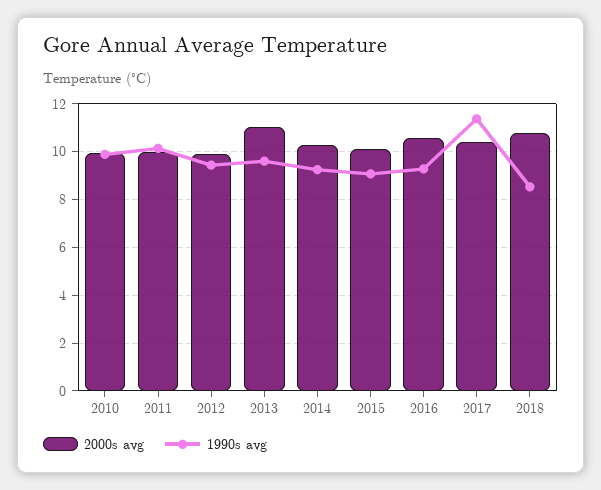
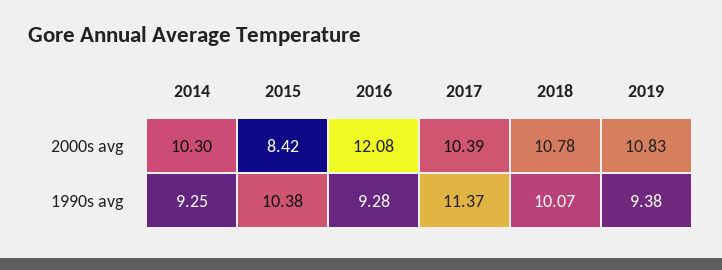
2000s avg, 2010: 10 -> none
1990s avg, 2010: 10 -> none
2000s avg, 2011: 10 -> none
1990s avg, 2011: 10 -> none
2000s avg, 2012: 10 -> none
1990s avg, 2012: 9.5 -> none
2000s avg, 2013: 11 -> none
1990s avg, 2013: 9.5 -> none
2000s avg, 2015: 10 -> 8.42
1990s avg, 2015: 9 -> 10.38
2000s avg, 2016: 10.5 -> 12.08
1990s avg, 2018: 8.5 -> 10.07
2000s avg, 2019: none -> 10.83
1990s avg, 2019: none -> 9.38

